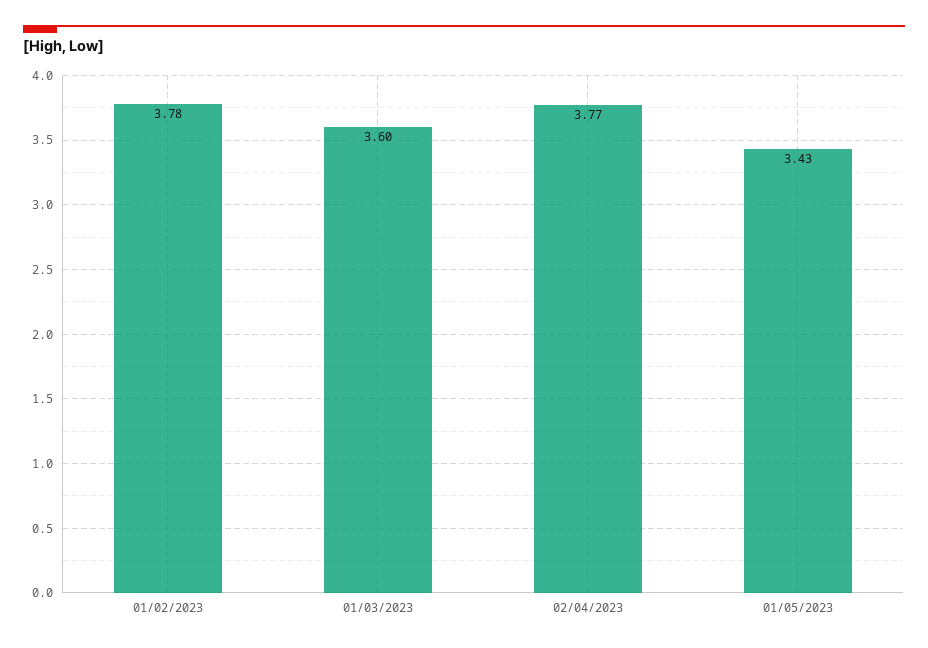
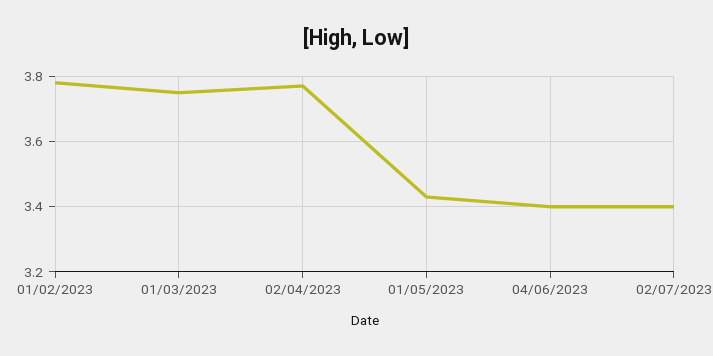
01/03/2023: 3.6 -> 3.75
04/06/2023: none -> 3.4
02/07/2023: none -> 3.4

